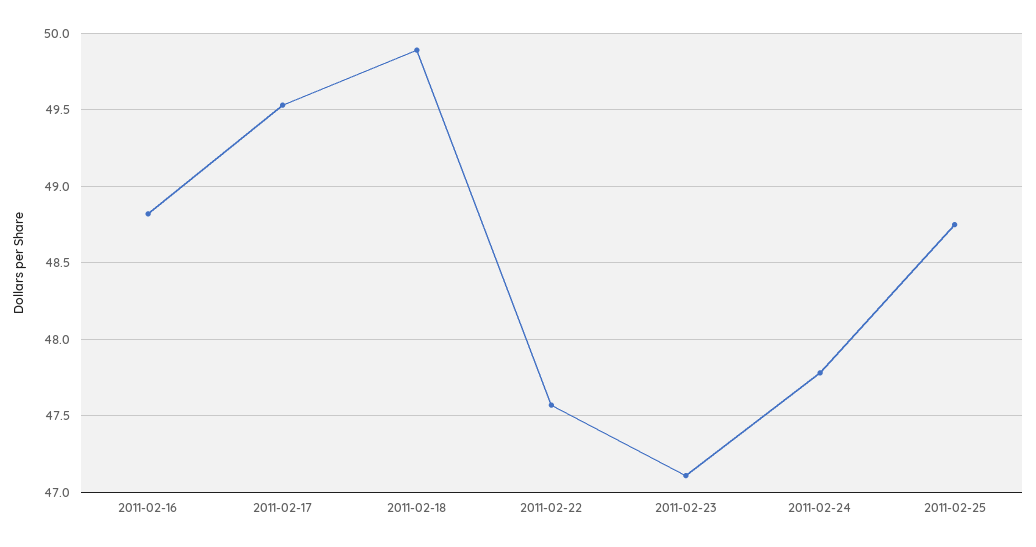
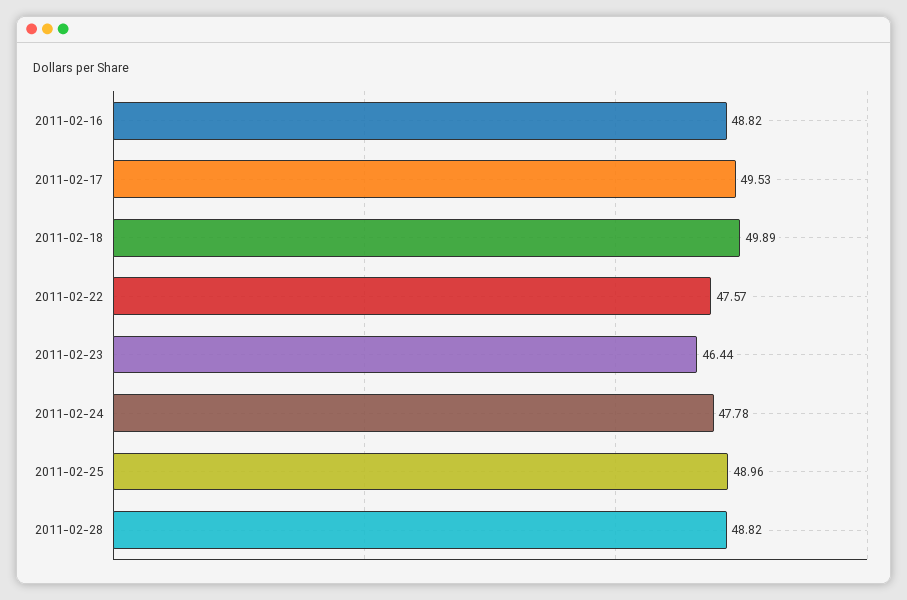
2011-02-23: 47.1 -> 46.44
2011-02-25: 48.75 -> 48.96
2011-02-28: none -> 48.82

